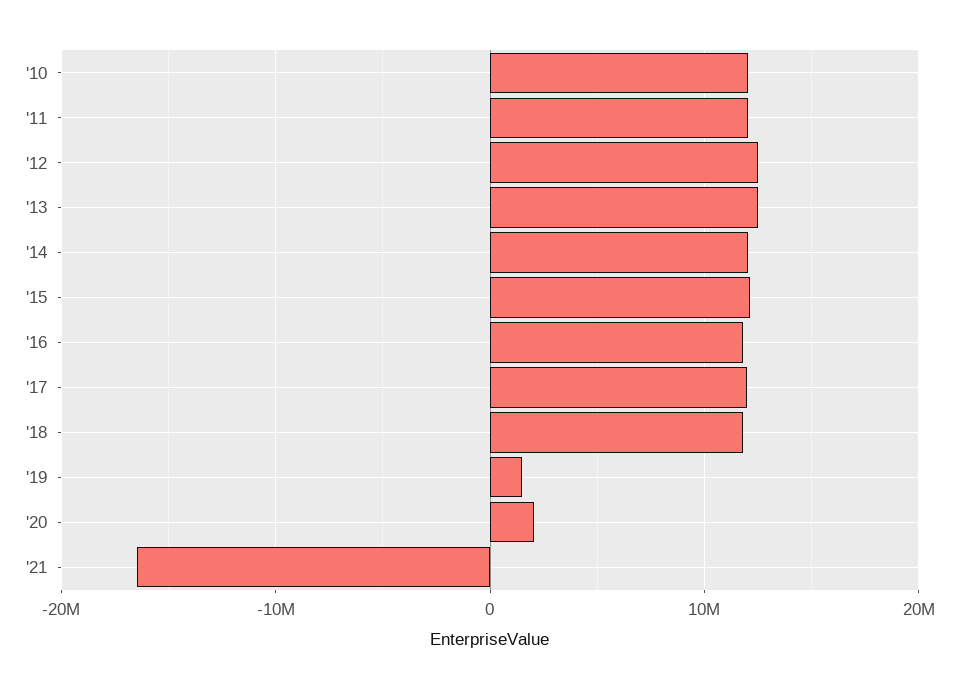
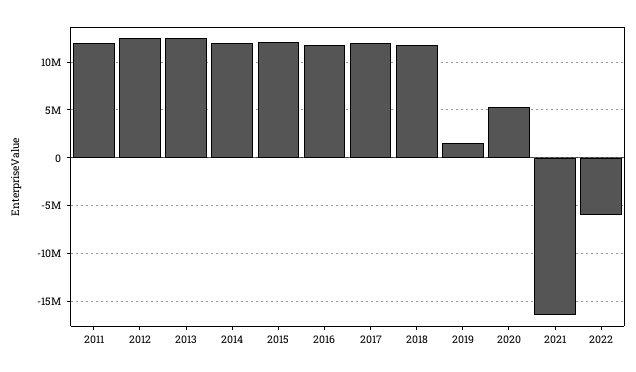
'10: 12000000 -> none
'20: 2000000 -> 5000000
2022: none -> -6000000

